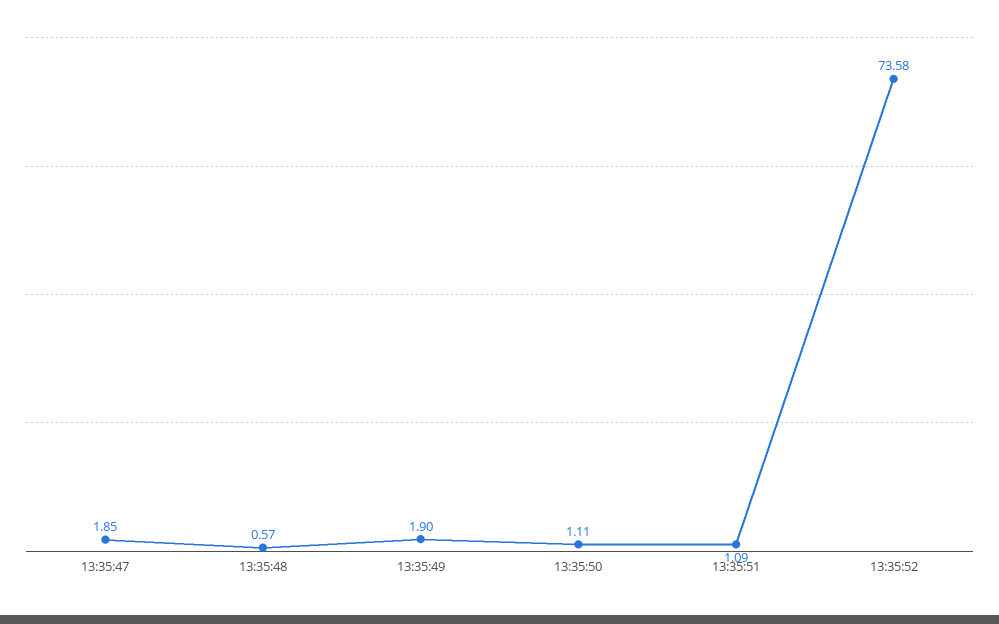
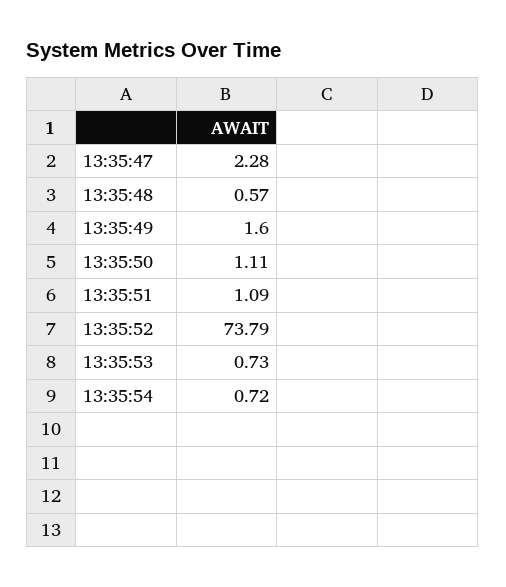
13:35:47: 1.85 -> 2.28
13:35:49: 1.9 -> 1.6
13:35:52: 73.58 -> 73.79
13:35:53: none -> 0.73
13:35:54: none -> 0.72

